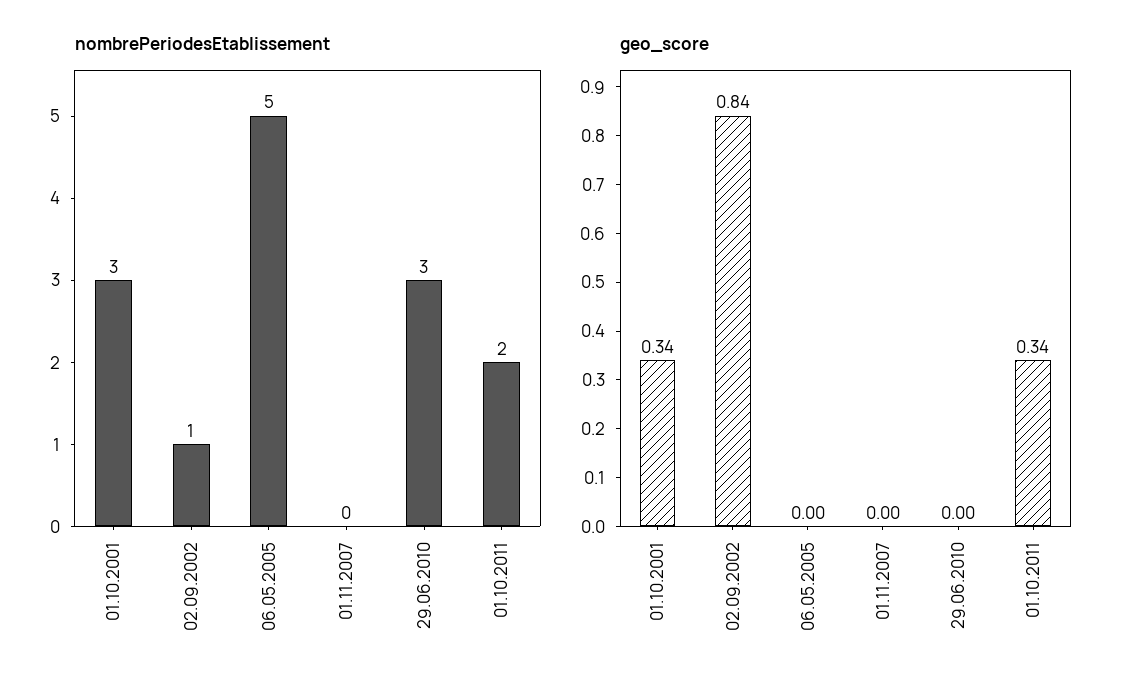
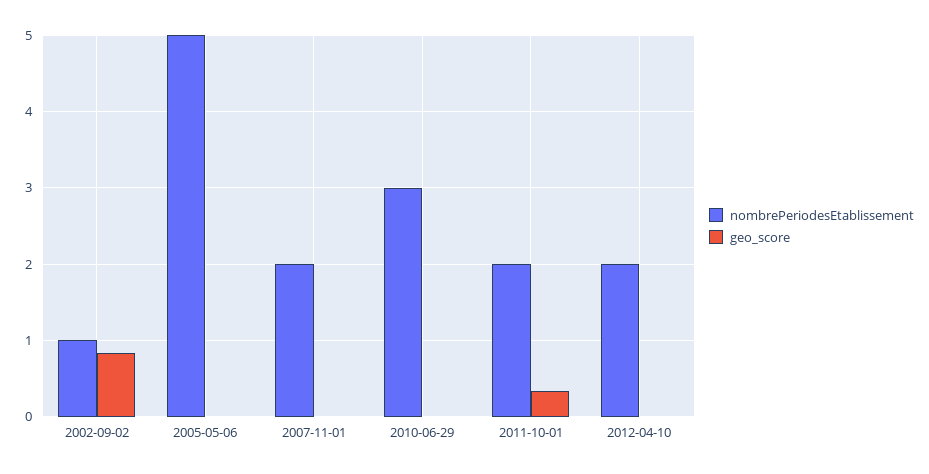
nombrePeriodesEtablissement, 01.10.2001: 3 -> none
nombrePeriodesEtablissement, 01.11.2007: 0 -> 2
geo_score, 01.10.2001: 0.34 -> none
nombrePeriodesEtablissement, 2012-04-10: none -> 2
geo_score, 2012-04-10: none -> 0

